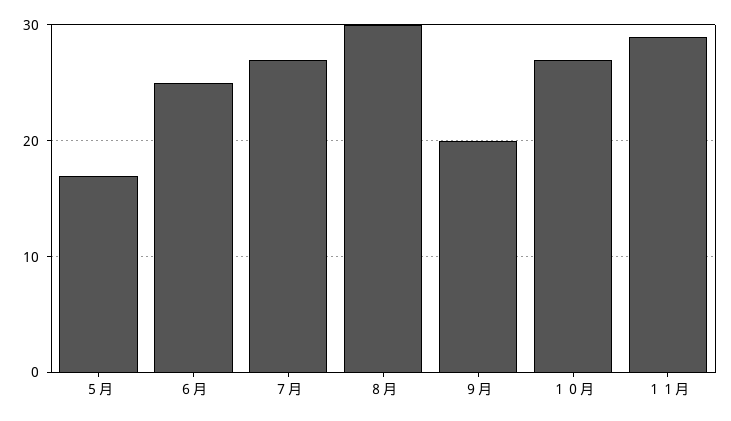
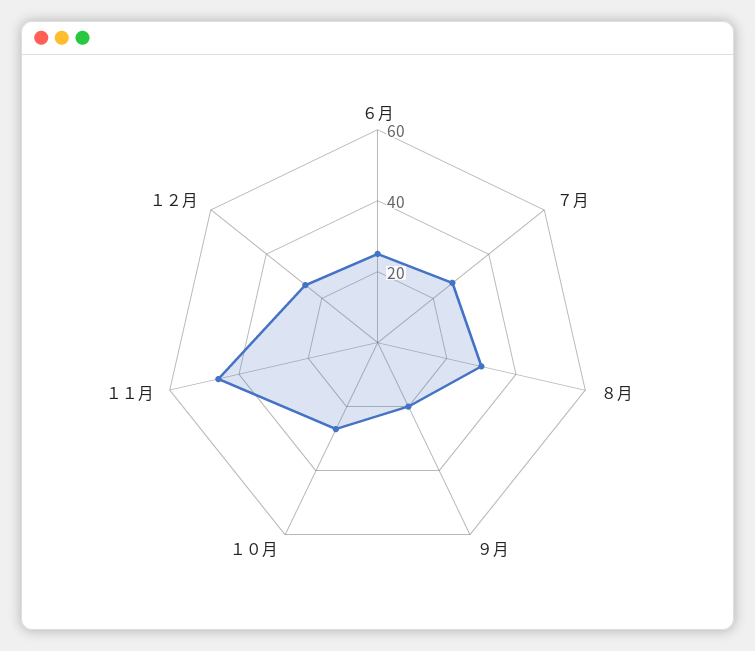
５月: 17 -> none
１１月: 29 -> 45
１２月: none -> 25

